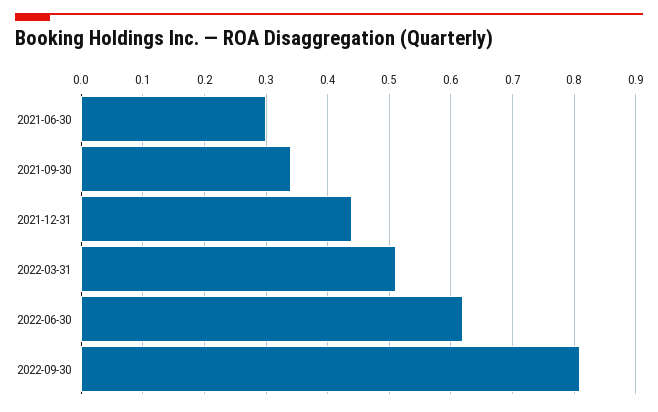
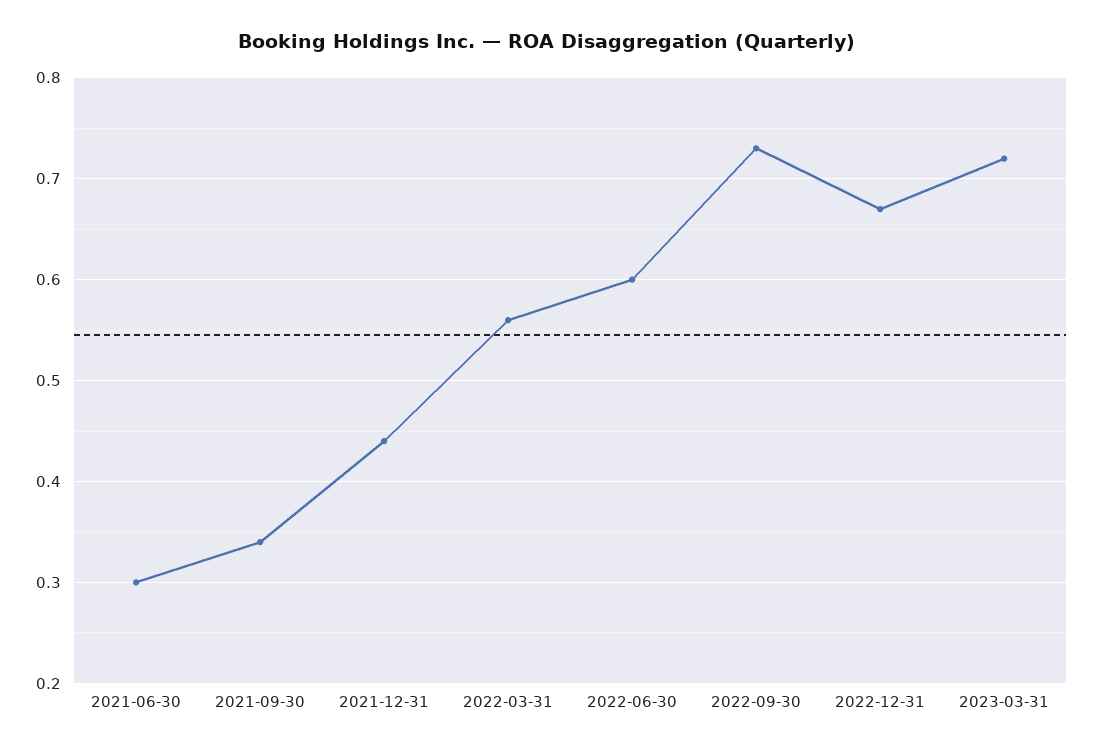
2022-03-31: 0.51 -> 0.56
2022-06-30: 0.62 -> 0.6
2022-09-30: 0.81 -> 0.73
2022-12-31: none -> 0.67
2023-03-31: none -> 0.72

